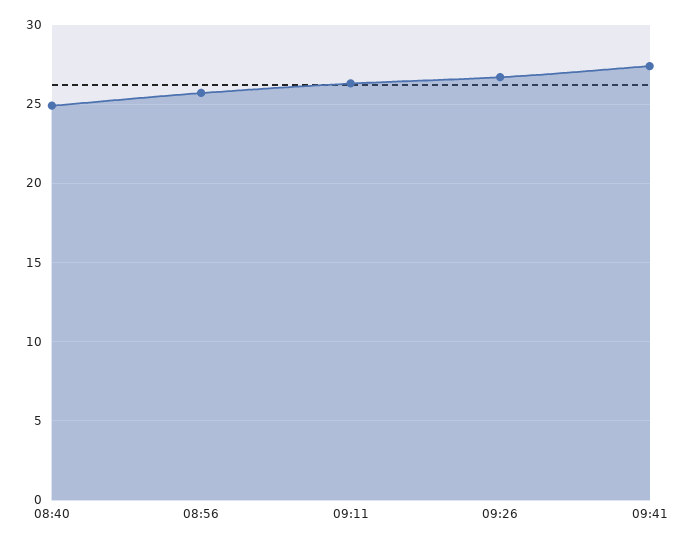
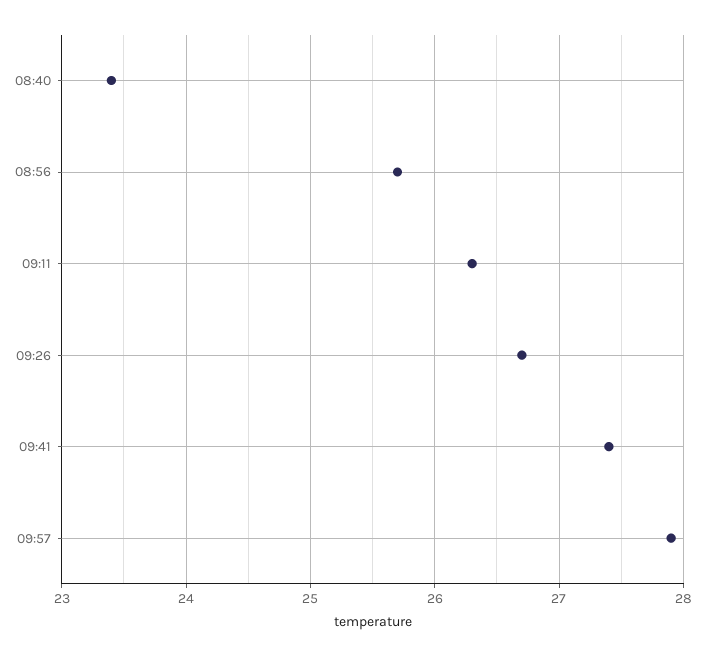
08:40: 25 -> 23.4
09:57: none -> 27.9

